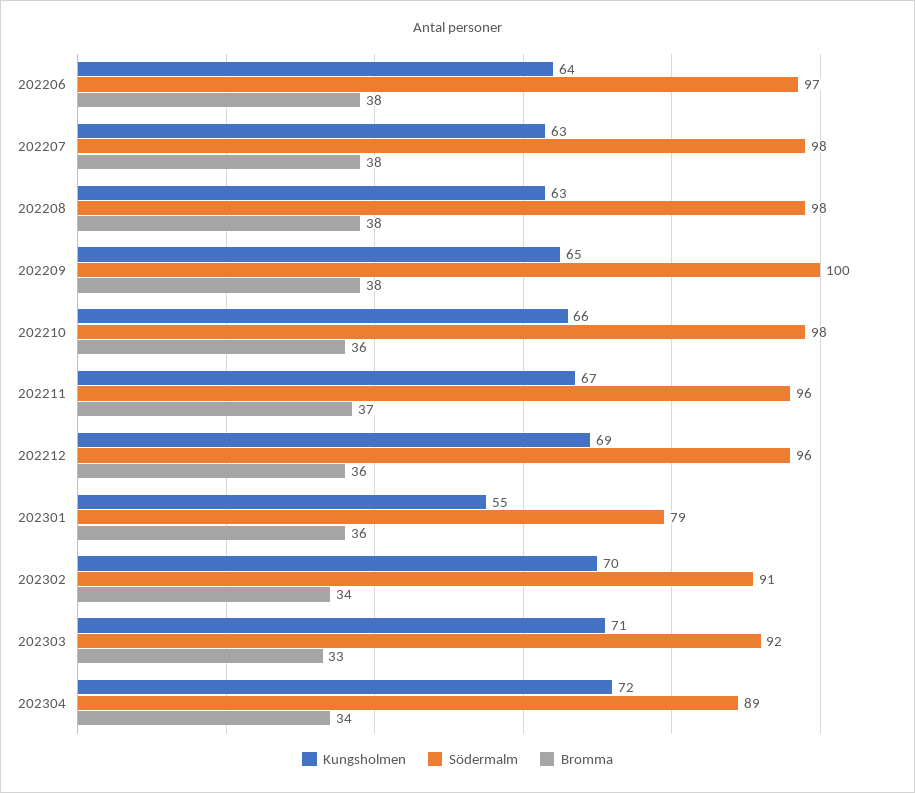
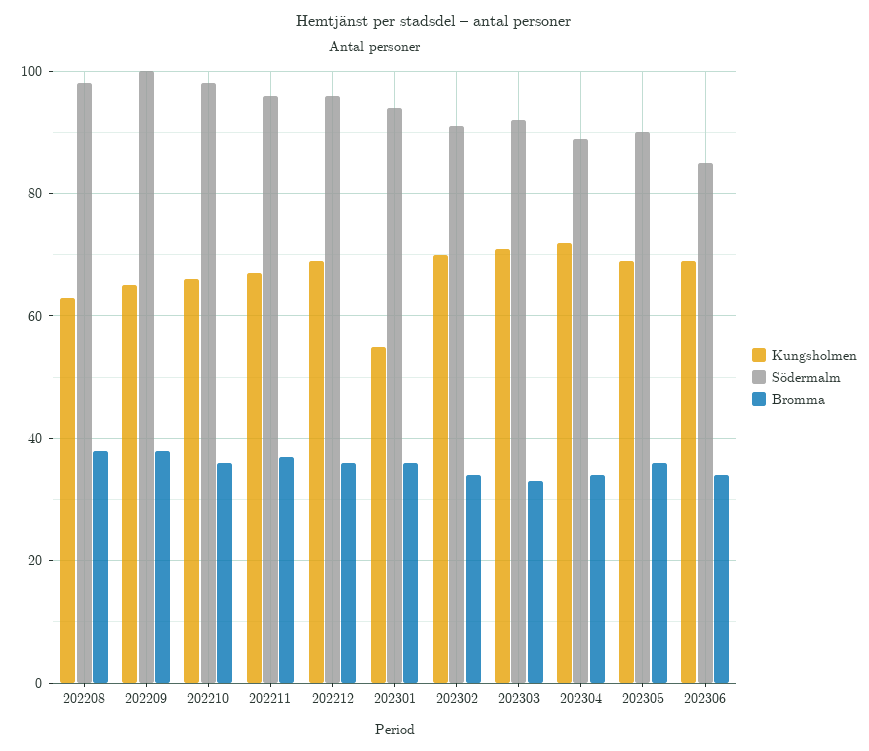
Kungsholmen, 202206: 64 -> none
Södermalm, 202206: 97 -> none
Bromma, 202206: 38 -> none
Kungsholmen, 202207: 63 -> none
Södermalm, 202207: 98 -> none
Bromma, 202207: 38 -> none
Södermalm, 202301: 79 -> 95
Kungsholmen, 202305: none -> 70
Södermalm, 202305: none -> 90
Bromma, 202305: none -> 35
Kungsholmen, 202306: none -> 70
Södermalm, 202306: none -> 85
Bromma, 202306: none -> 35

